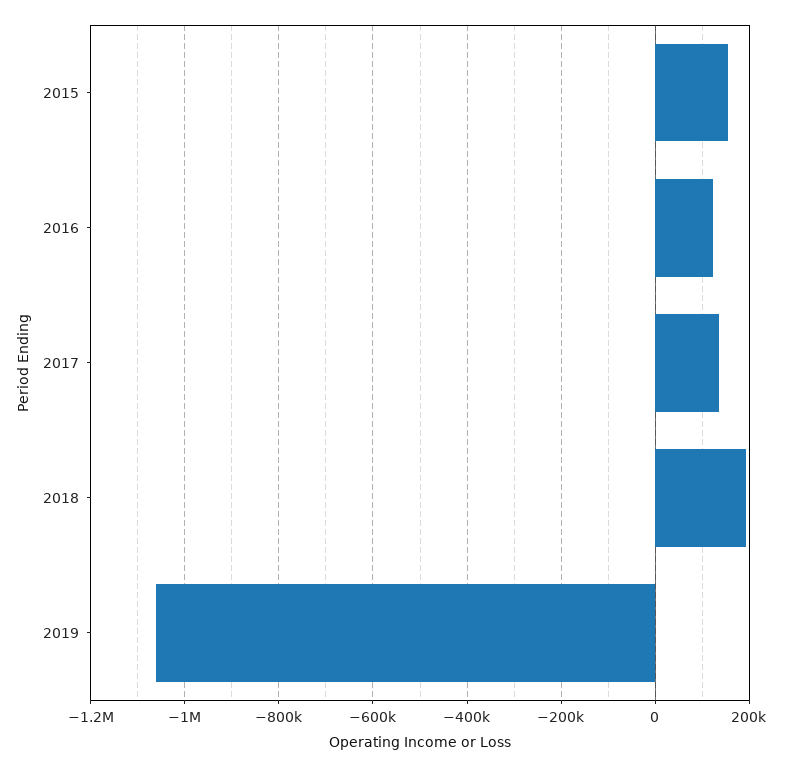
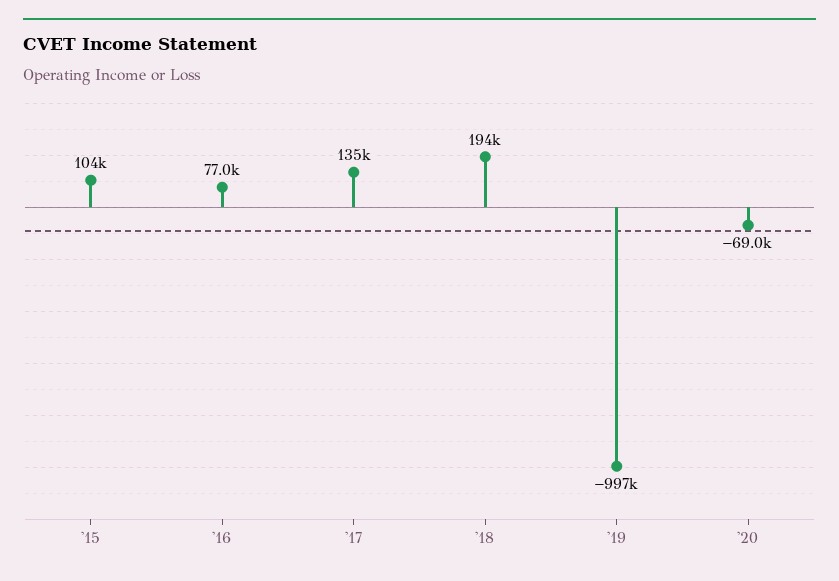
2015: 160000 -> 104000
2016: 120000 -> 77000
2019: -1060000 -> -997000
'20: none -> -69000

